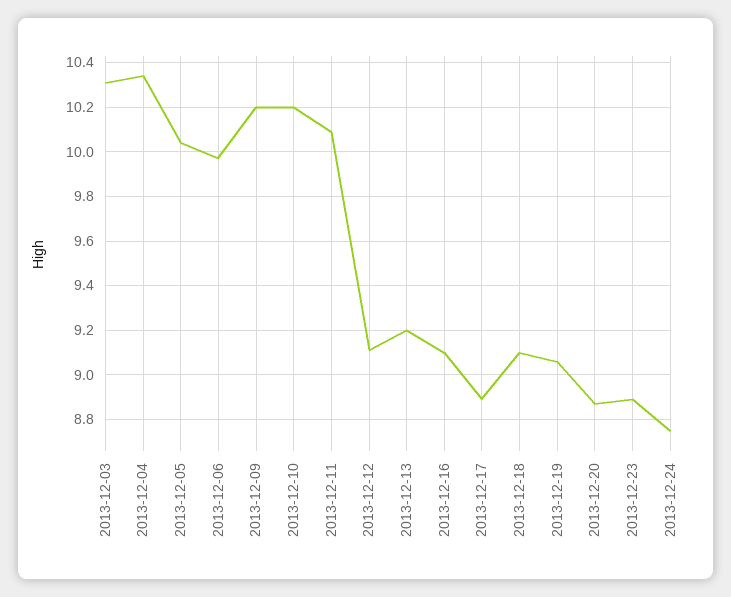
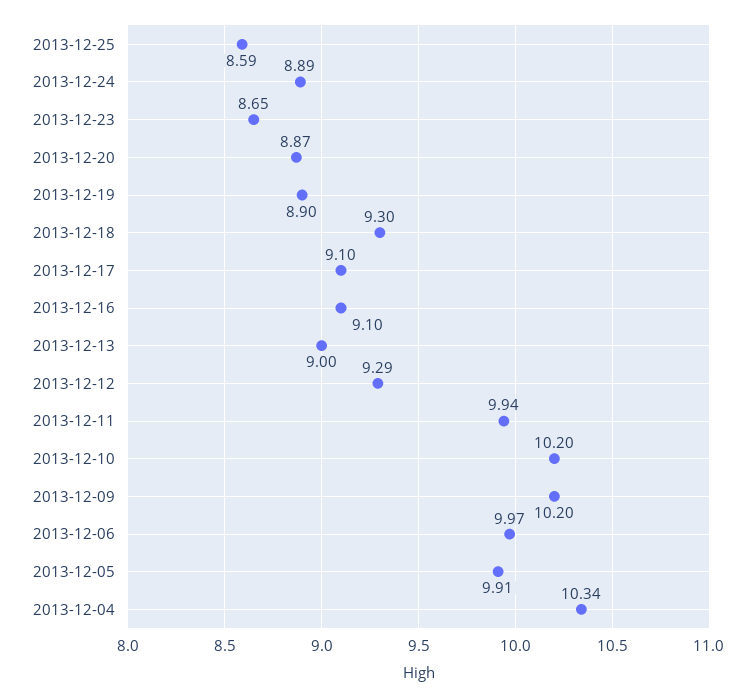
2013-12-03: 10.3 -> none
2013-12-05: 10.05 -> 9.91
2013-12-11: 10.1 -> 9.94
2013-12-12: 9.1 -> 9.29
2013-12-13: 9.2 -> 9
2013-12-17: 8.9 -> 9.1
2013-12-18: 9.1 -> 9.3
2013-12-19: 9.05 -> 8.9
2013-12-23: 8.9 -> 8.65
2013-12-24: 8.75 -> 8.89
2013-12-25: none -> 8.59

